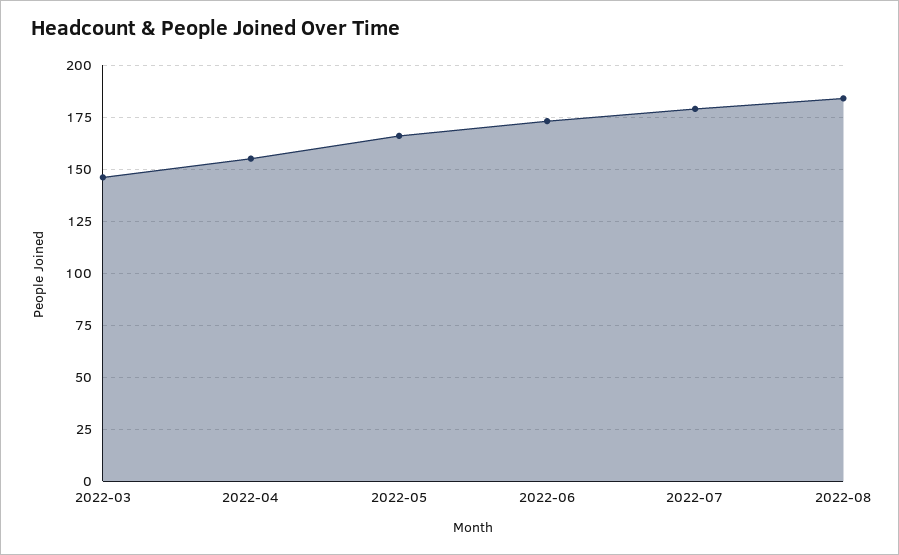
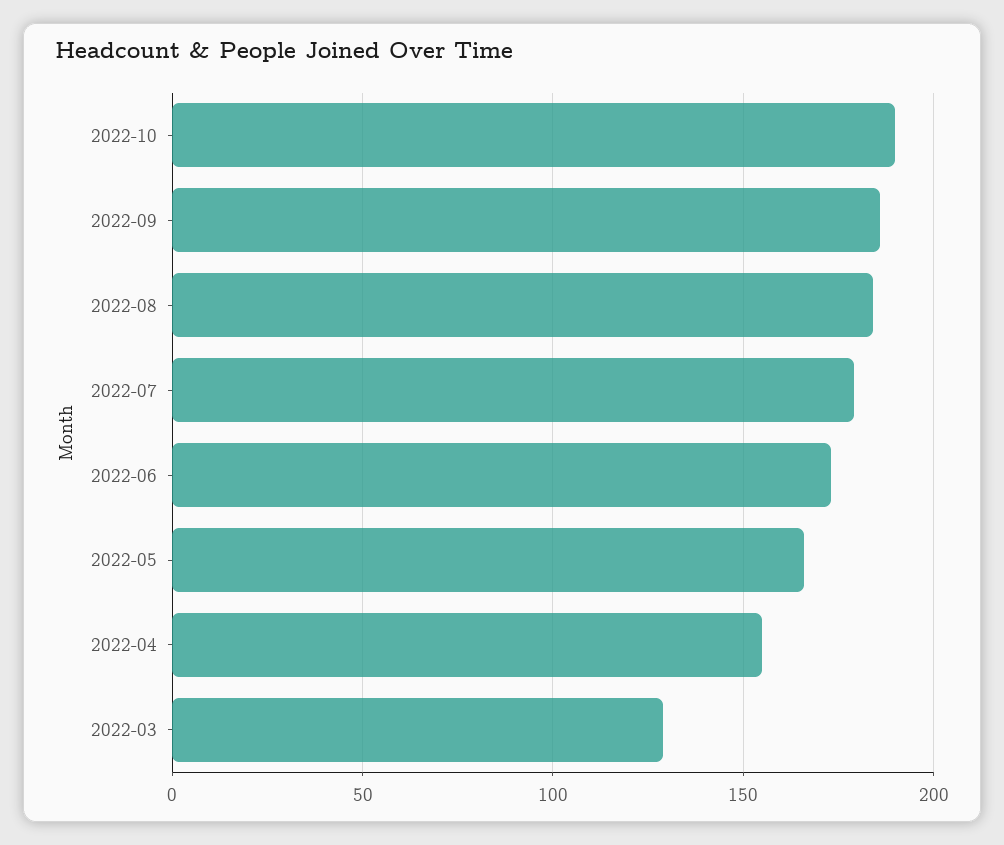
2022-03: 145 -> 130
2022-10: none -> 190
2022-09: none -> 185

